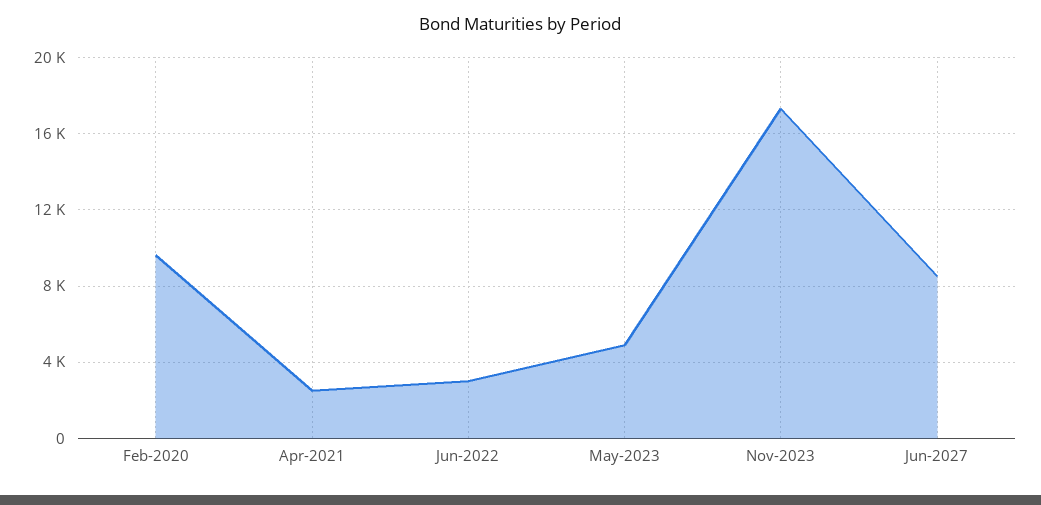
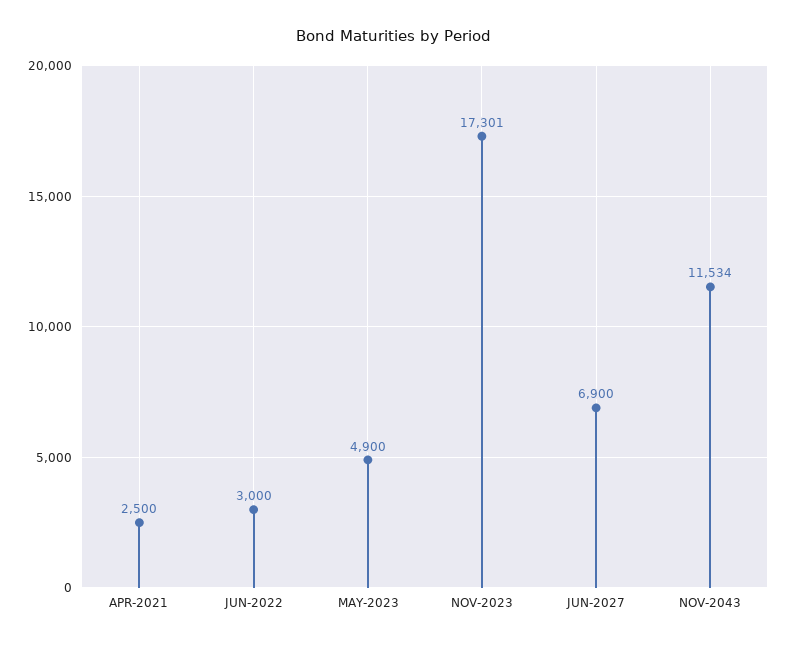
Feb-2020: 9500 -> none
Jun-2027: 8500 -> 6900
NOV-2043: none -> 11534

